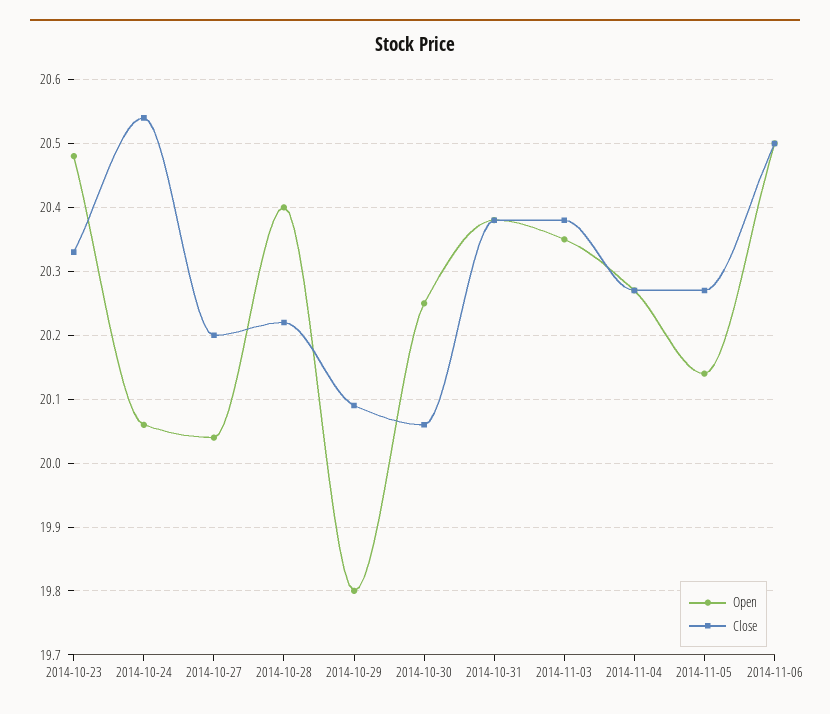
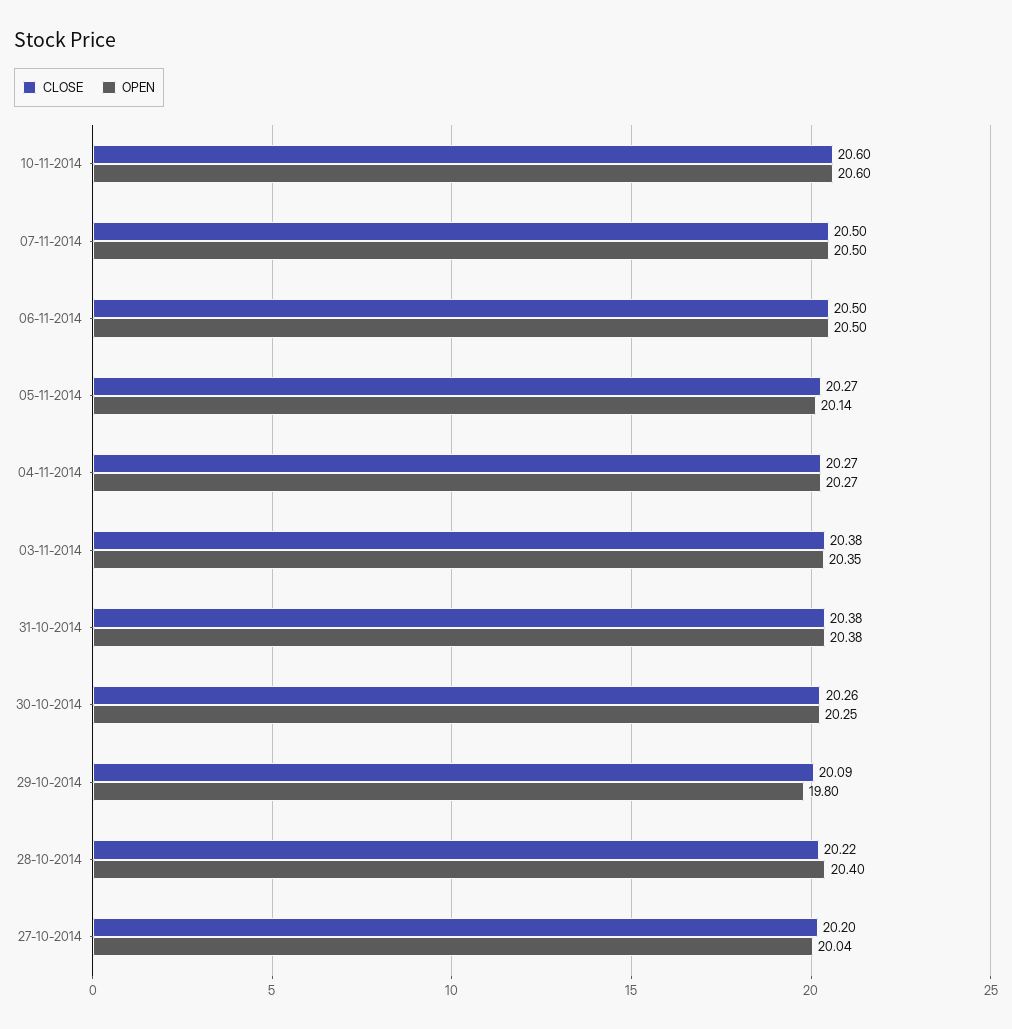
Open, 2014-10-23: 20.48 -> none
Close, 2014-10-23: 20.33 -> none
Open, 2014-10-24: 20.06 -> none
Close, 2014-10-24: 20.54 -> none
Close, 2014-10-30: 20.06 -> 20.26
Close, 10-11-2014: none -> 20.6
Open, 10-11-2014: none -> 20.6
Close, 07-11-2014: none -> 20.5
Open, 07-11-2014: none -> 20.5

